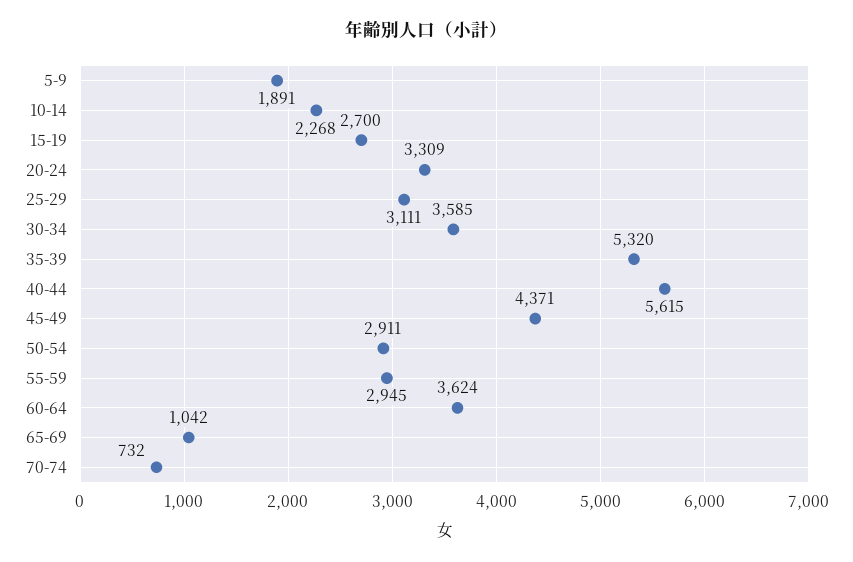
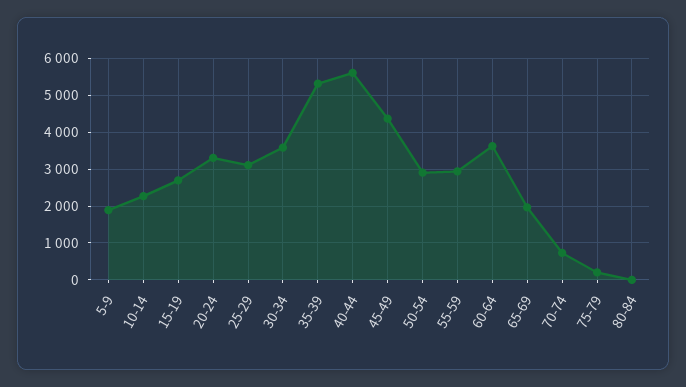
65-69: 1042 -> 2000
75-79: none -> 200
80-84: none -> 0

